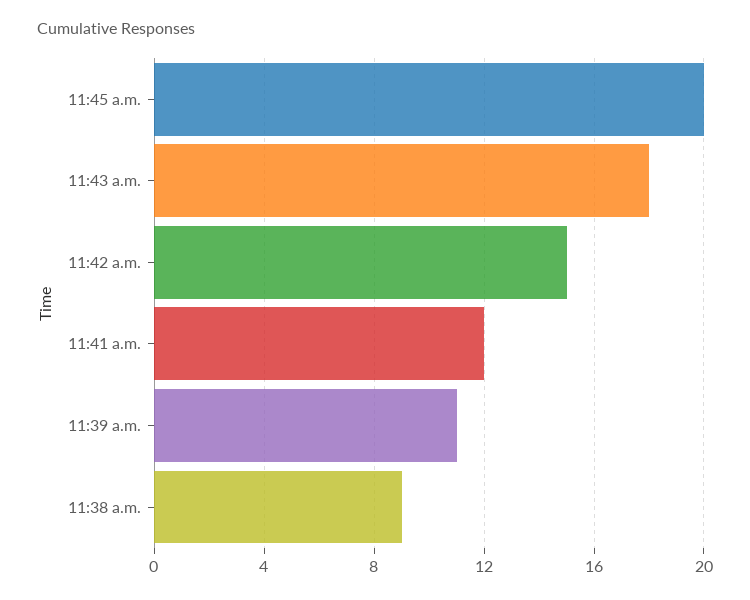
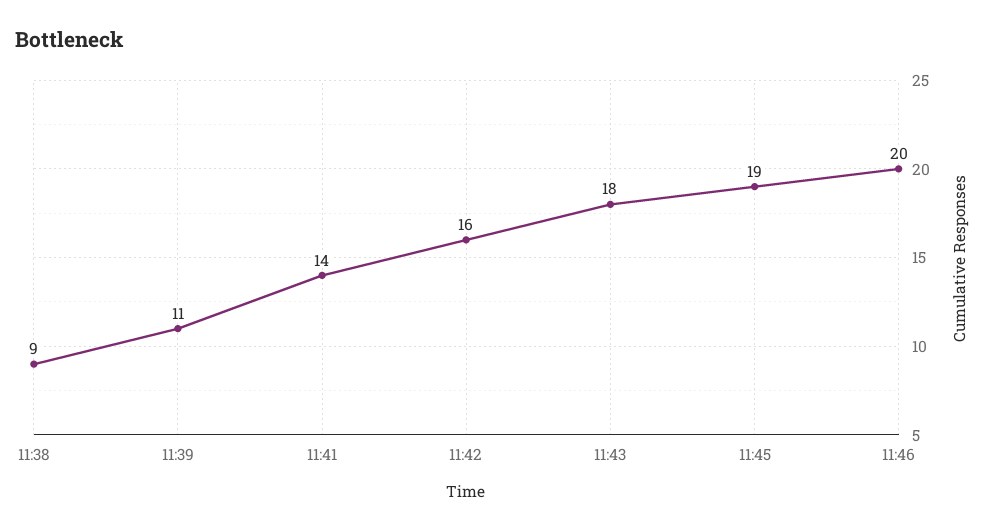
11:45 a.m.: 20 -> 19
11:42 a.m.: 15 -> 16
11:41 a.m.: 12 -> 14
11:46: none -> 20

